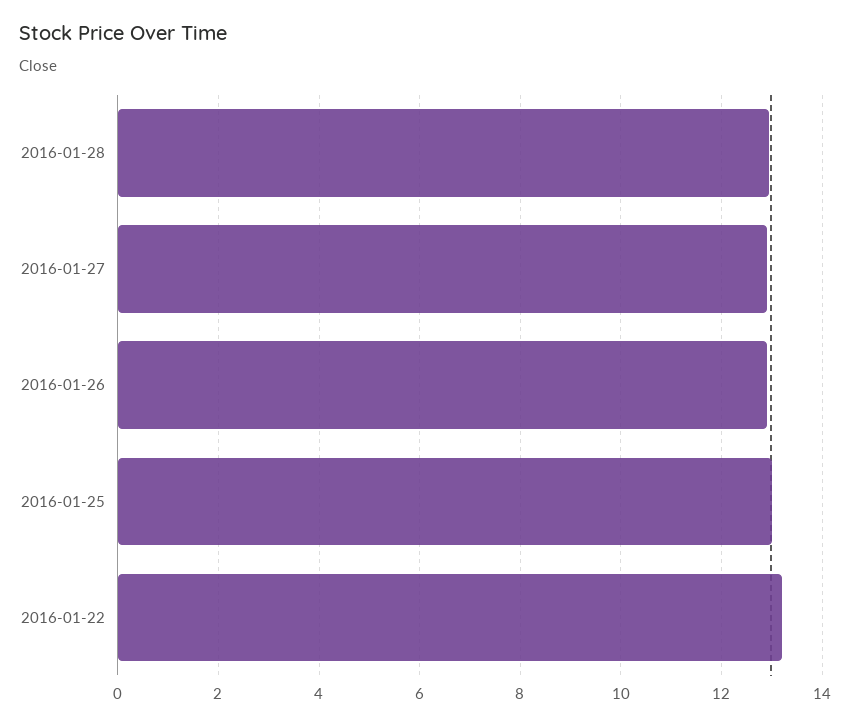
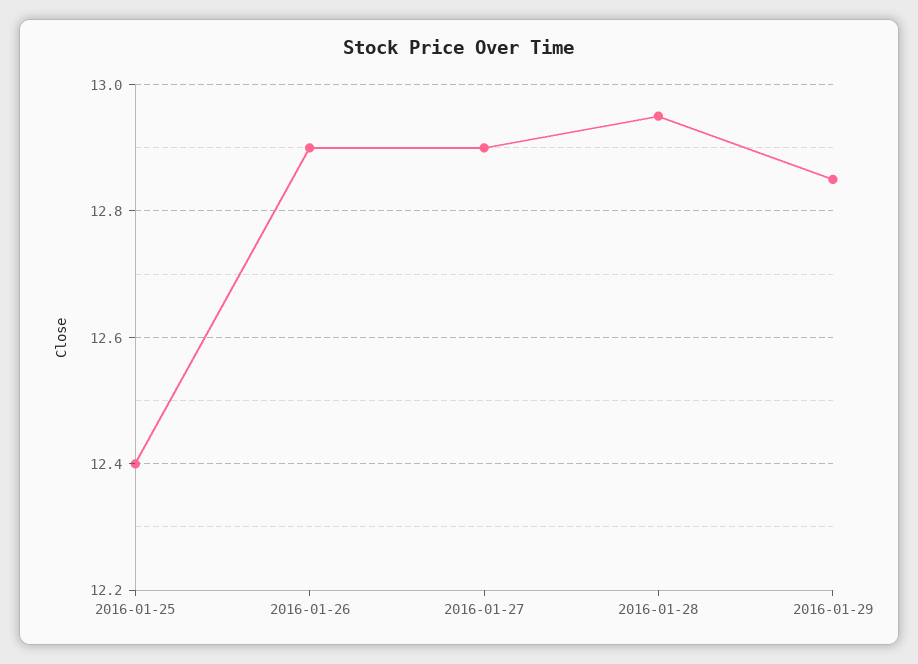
2016-01-25: 13 -> 12.4
2016-01-22: 13.2 -> none
2016-01-29: none -> 12.85

